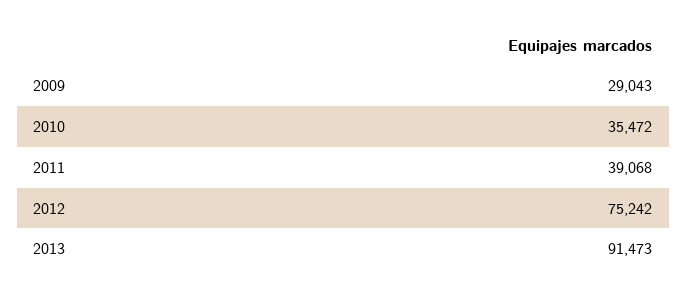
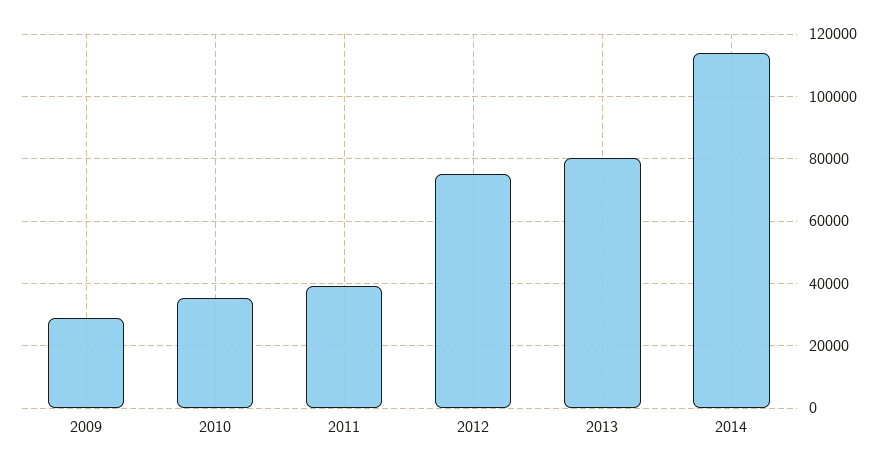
2013: 91473 -> 80000
2014: none -> 114000

